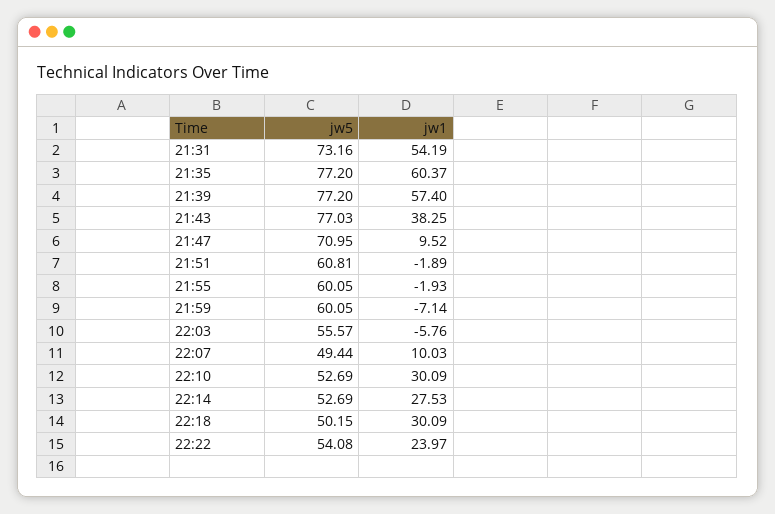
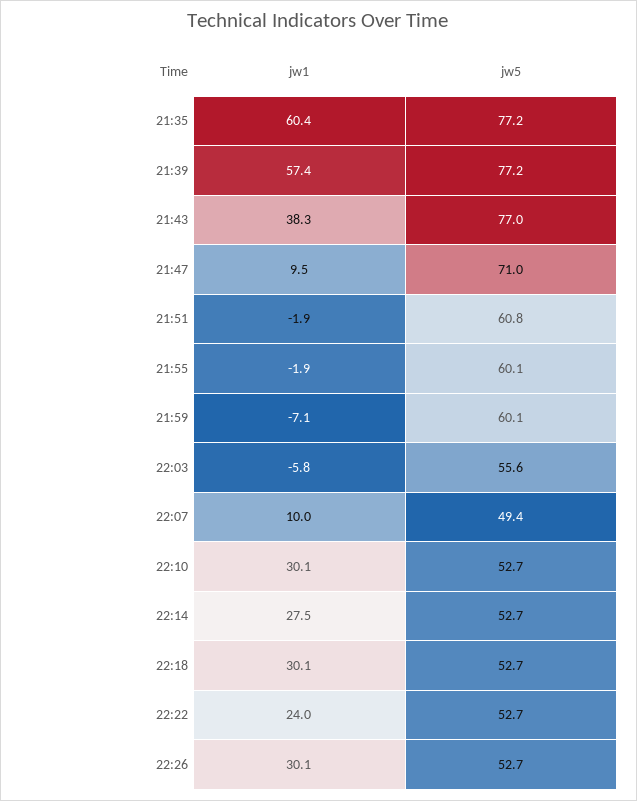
jw5, 21:31: 73.16 -> none
jw1, 21:31: 54.19 -> none
jw5, 22:18: 50.15 -> 52.7
jw5, 22:22: 54.08 -> 52.7
jw1, 22:26: none -> 30.1
jw5, 22:26: none -> 52.7

